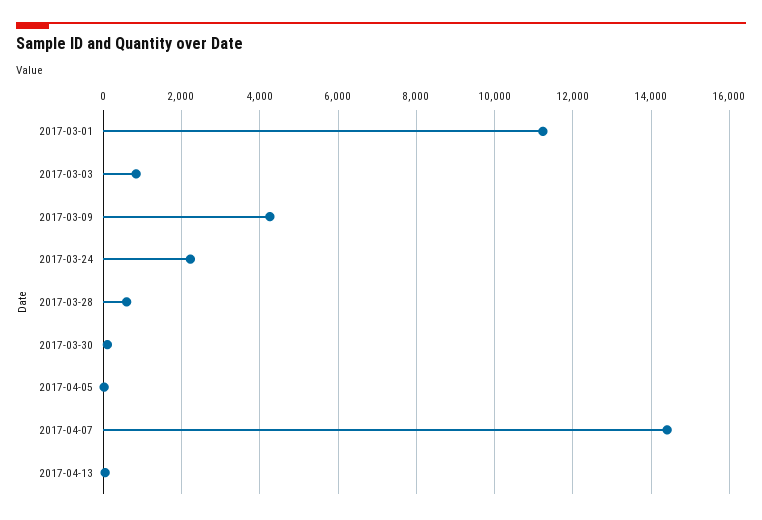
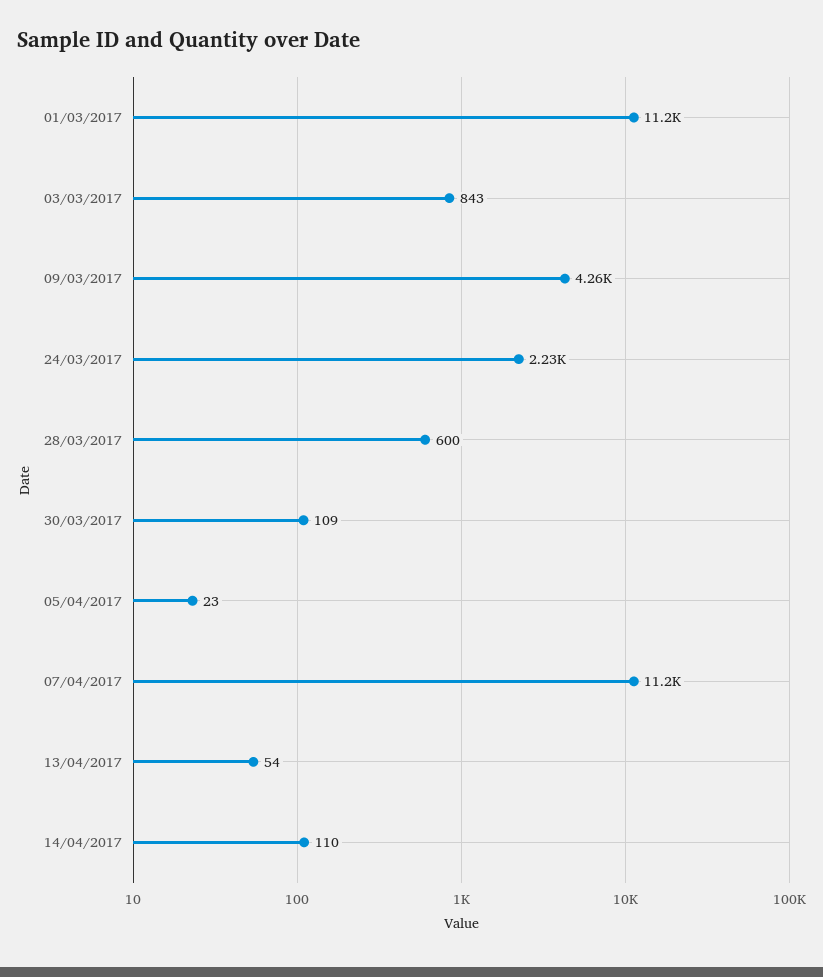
2017-04-07: 14400 -> 11200
14/04/2017: none -> 110

